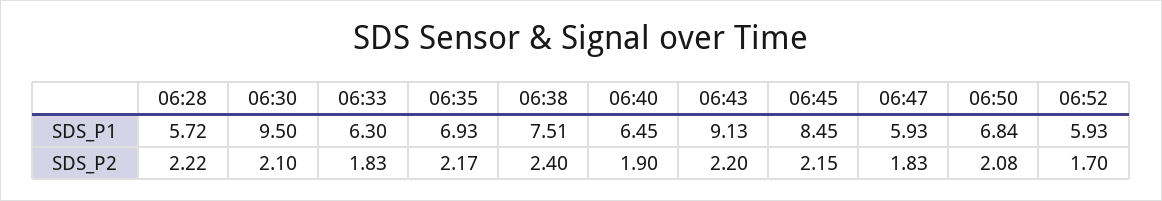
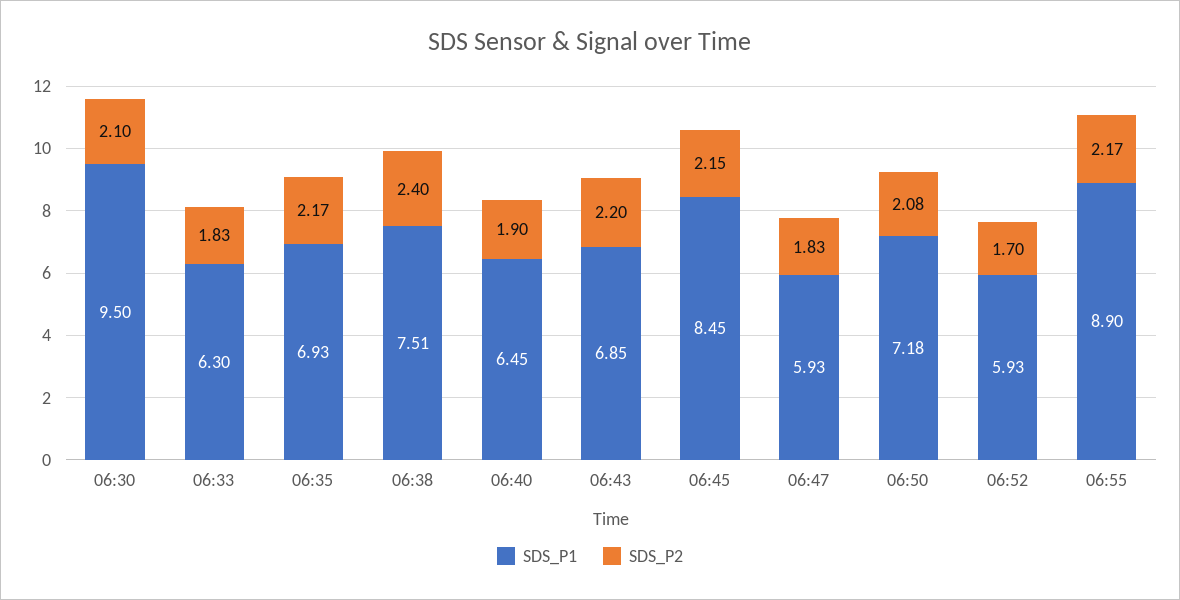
SDS_P1, 06:28: 5.72 -> none
SDS_P1, 06:43: 9.13 -> 6.85
SDS_P1, 06:50: 6.84 -> 7.18
SDS_P2, 06:28: 2.22 -> none
SDS_P1, 06:55: none -> 8.9
SDS_P2, 06:55: none -> 2.17

